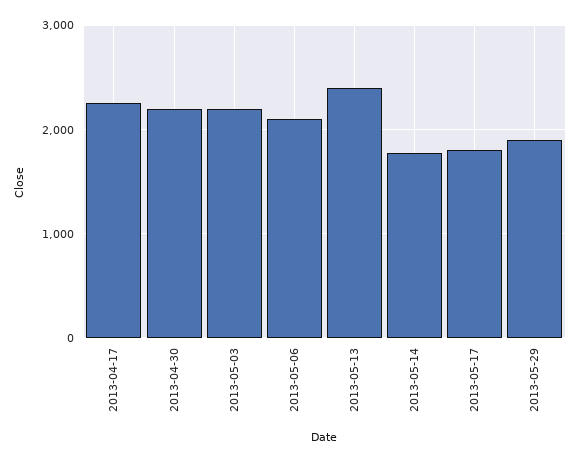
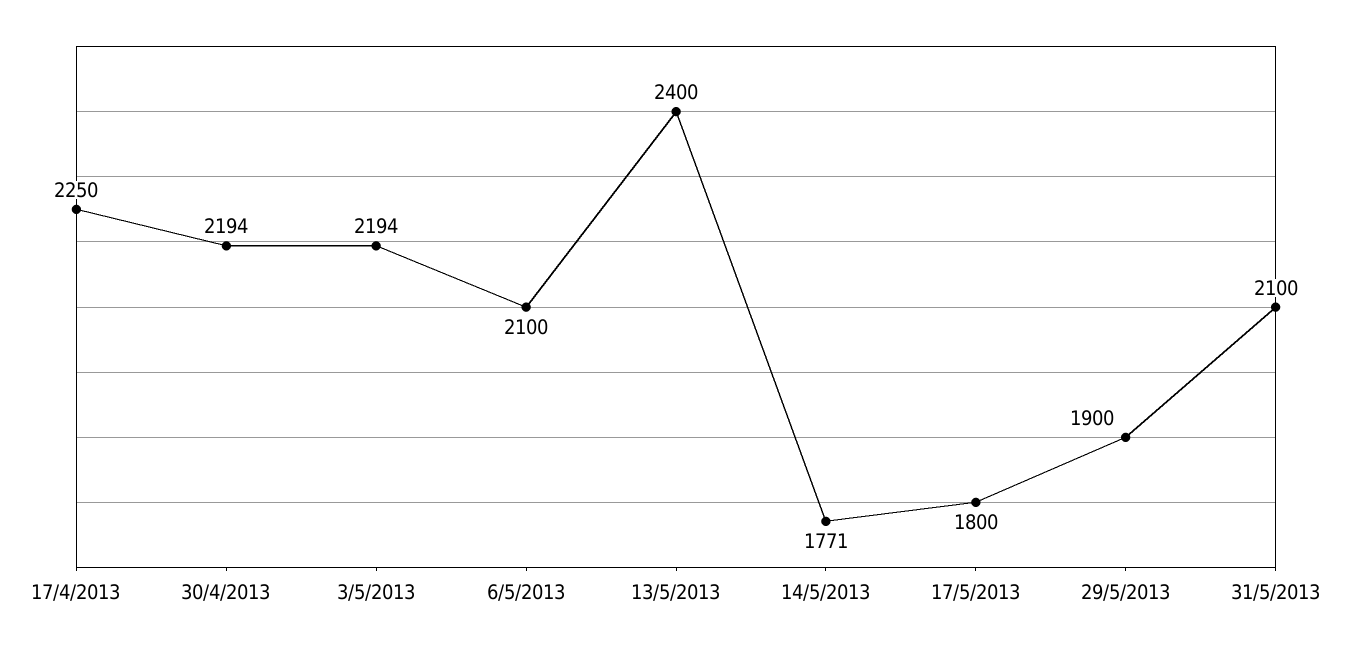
31/5/2013: none -> 2100

